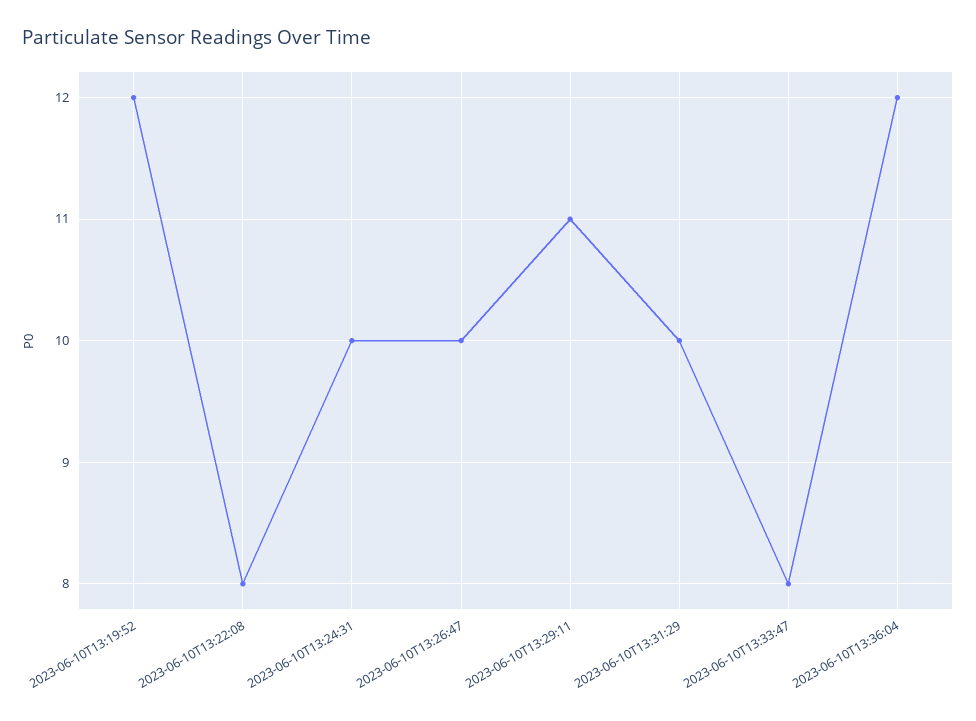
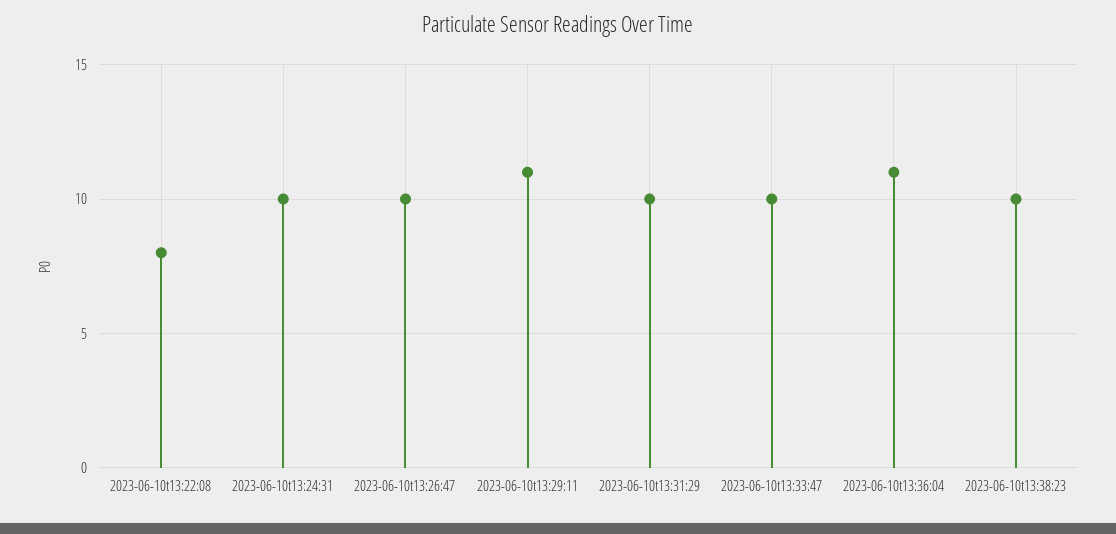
2023-06-10T13:19:52: 12 -> none
2023-06-10T13:33:47: 8 -> 10
2023-06-10T13:36:04: 12 -> 11
2023-06-10t13:38:23: none -> 10

